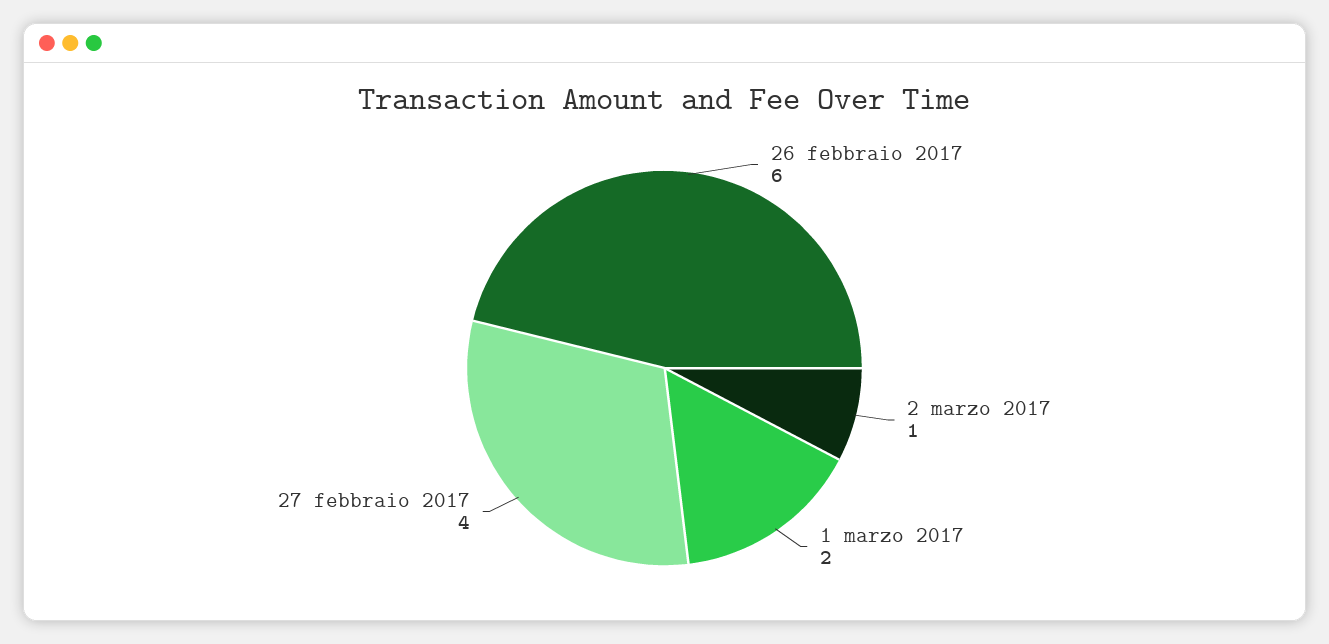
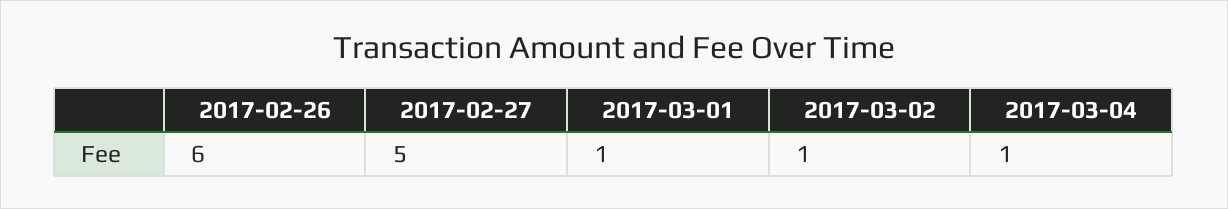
1 marzo 2017: 2 -> 1
27 febbraio 2017: 4 -> 5
2017-03-04: none -> 1

